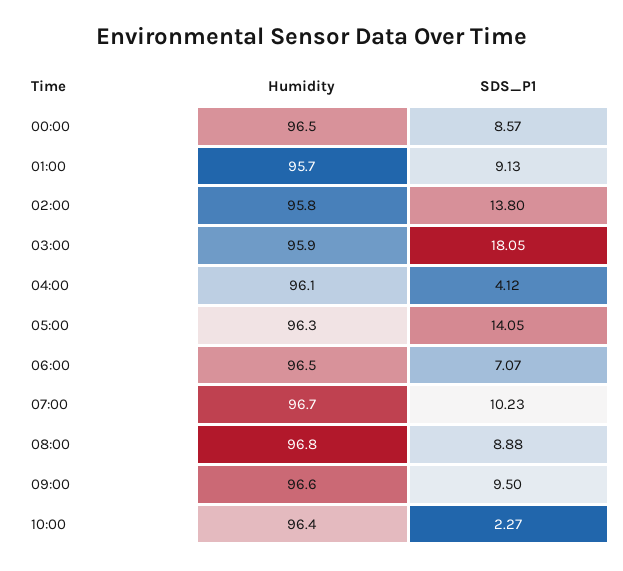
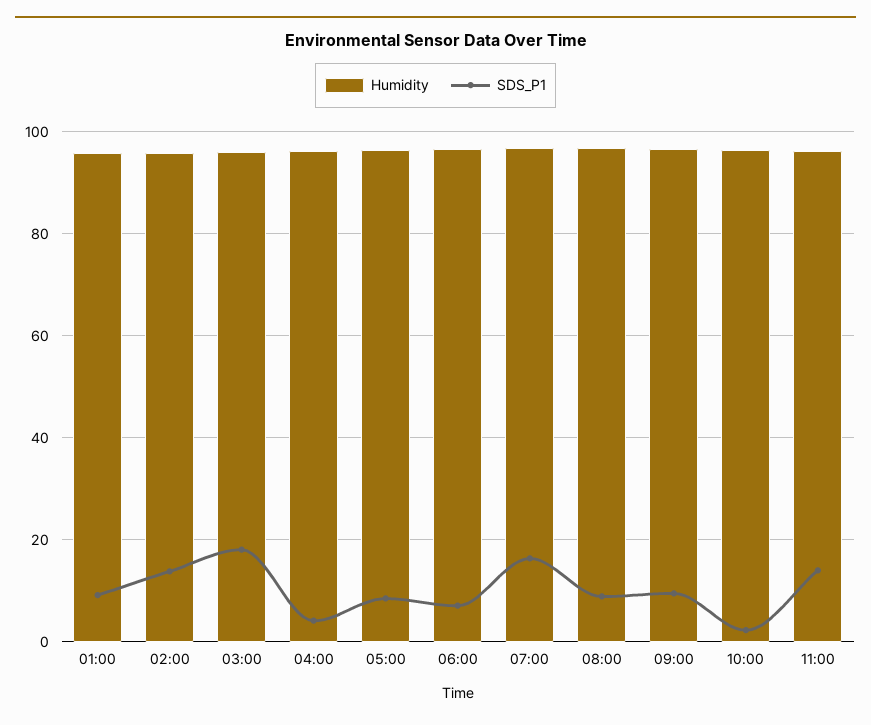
Humidity, 00:00: 96.5 -> none
SDS_P1, 00:00: 8.57 -> none
SDS_P1, 05:00: 14.05 -> 8
SDS_P1, 07:00: 10.23 -> 16
Humidity, 11:00: none -> 96
SDS_P1, 11:00: none -> 14

